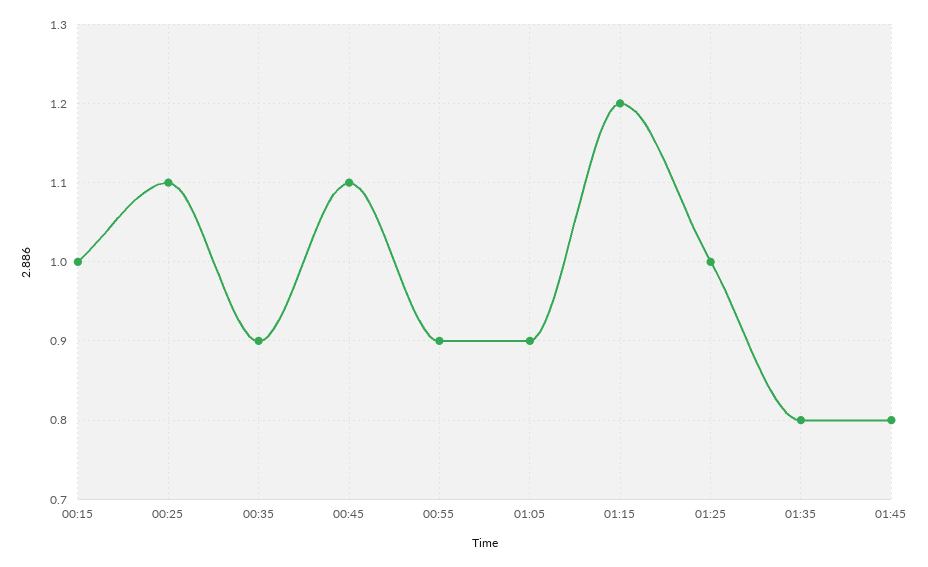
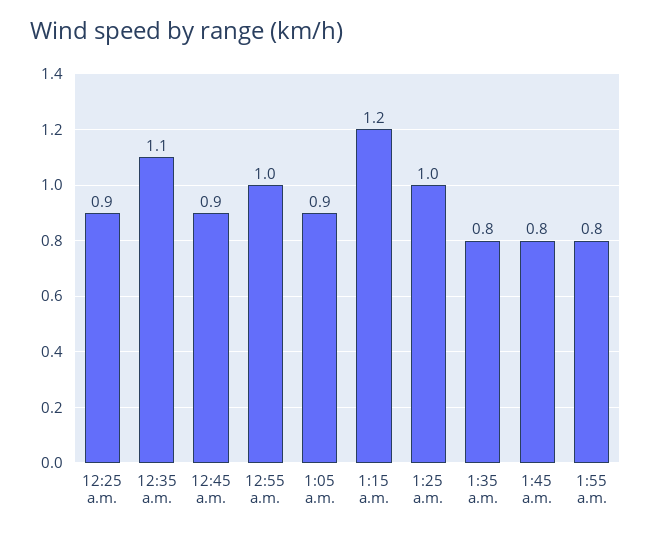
00:15: 1 -> none
00:25: 1.1 -> 0.9
00:35: 0.9 -> 1.1
00:45: 1.1 -> 0.9
00:55: 0.9 -> 1
1:55 a.m.: none -> 0.8

